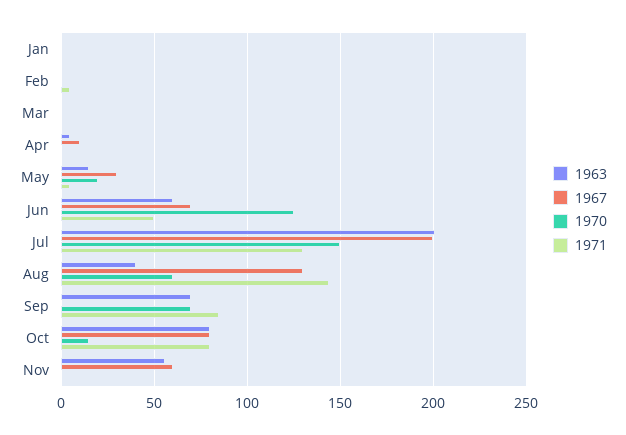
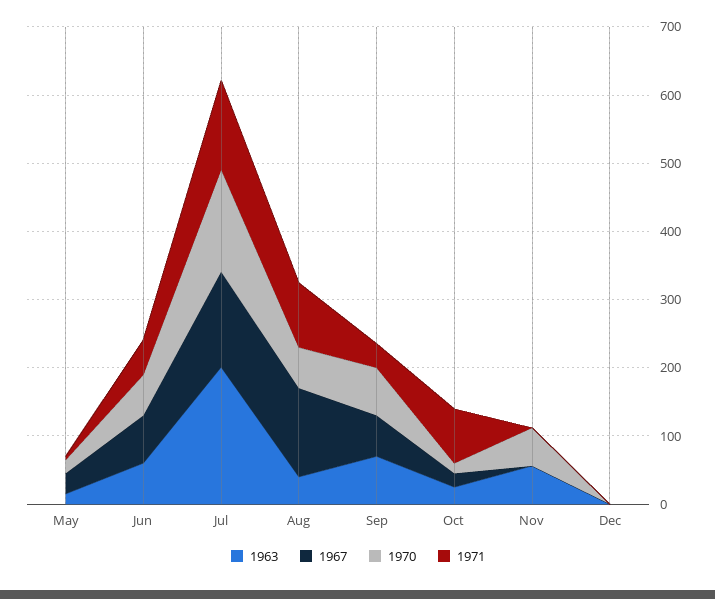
1963, Jan: 0 -> none
1967, Jan: 0 -> none
1970, Jan: 0 -> none
1971, Jan: 0 -> none
1963, Feb: 0 -> none
1967, Feb: 0 -> none
1970, Feb: 0 -> none
1971, Feb: 5 -> none
1963, Mar: 0 -> none
1967, Mar: 0 -> none
1970, Mar: 0 -> none
1971, Mar: 0 -> none
1963, Apr: 5 -> none
1967, Apr: 10 -> none
1970, Apr: 0 -> none
1971, Apr: 0 -> none
1970, Jun: 125 -> 60
1967, Jul: 200 -> 140
1971, Aug: 145 -> 100
1967, Sep: 0 -> 60
1971, Sep: 85 -> 40
1963, Oct: 80 -> 20
1967, Oct: 80 -> 20
1967, Nov: 60 -> 0
1970, Nov: 0 -> 60
1963, Dec: none -> 0
1967, Dec: none -> 0
1970, Dec: none -> 0
1971, Dec: none -> 0

